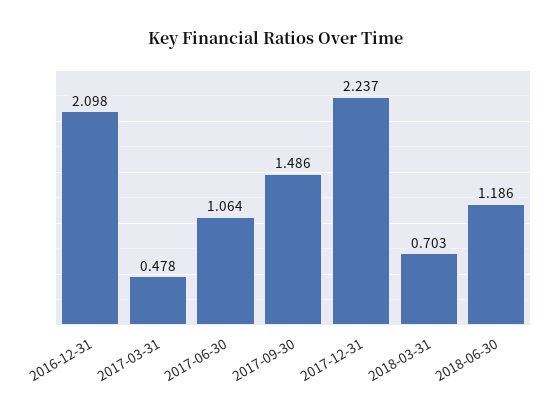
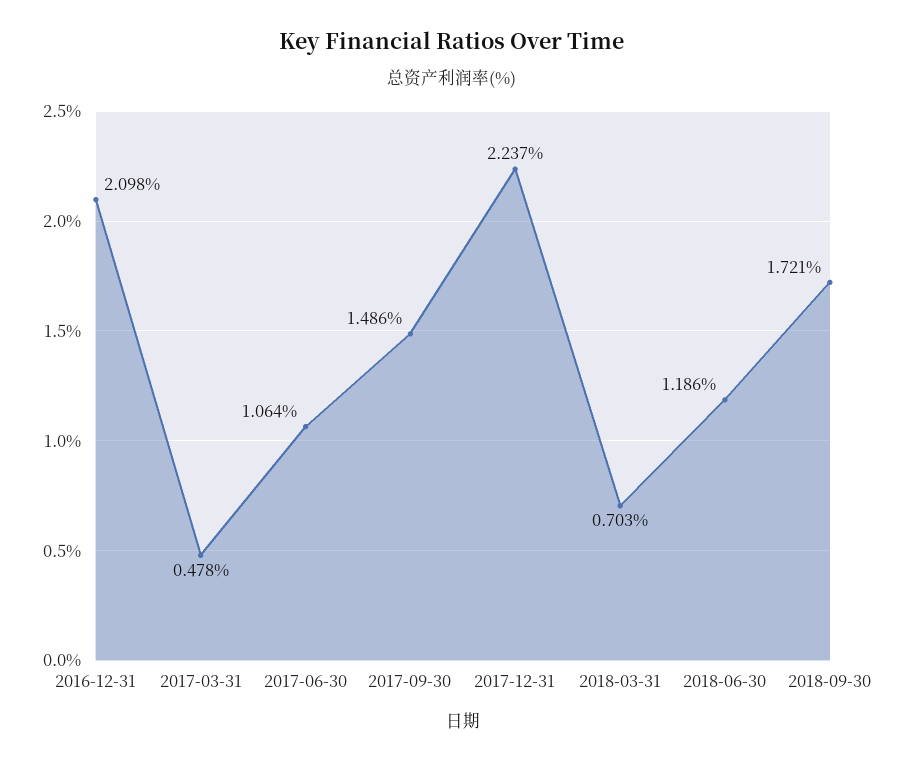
2018-09-30: none -> 1.721

